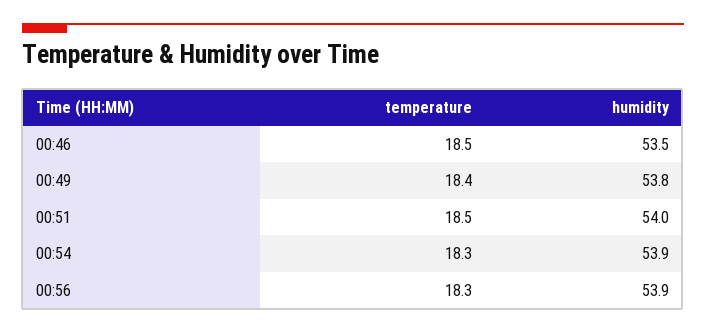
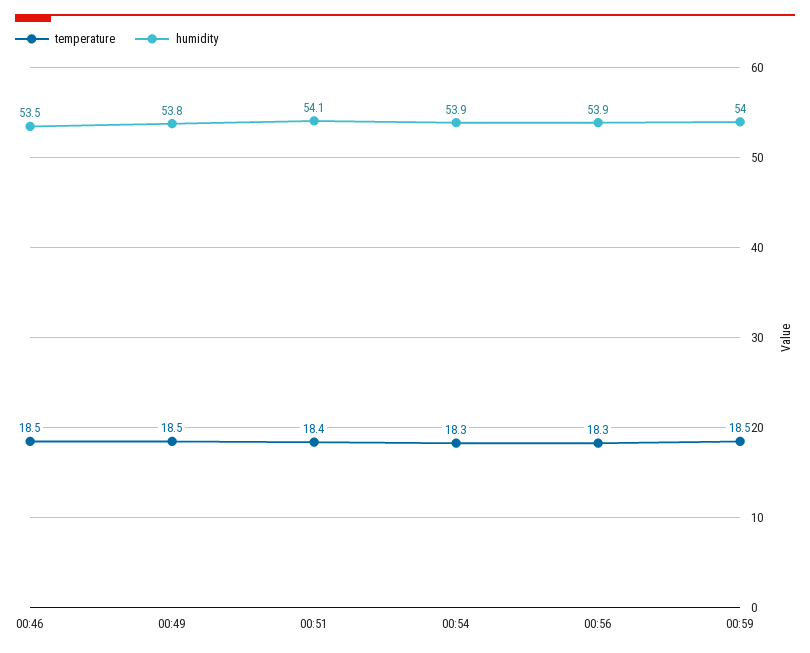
temperature, 00:49: 18.4 -> 18.5
temperature, 00:51: 18.5 -> 18.4
humidity, 00:51: 54 -> 54.1
temperature, 00:59: none -> 18.5
humidity, 00:59: none -> 54

